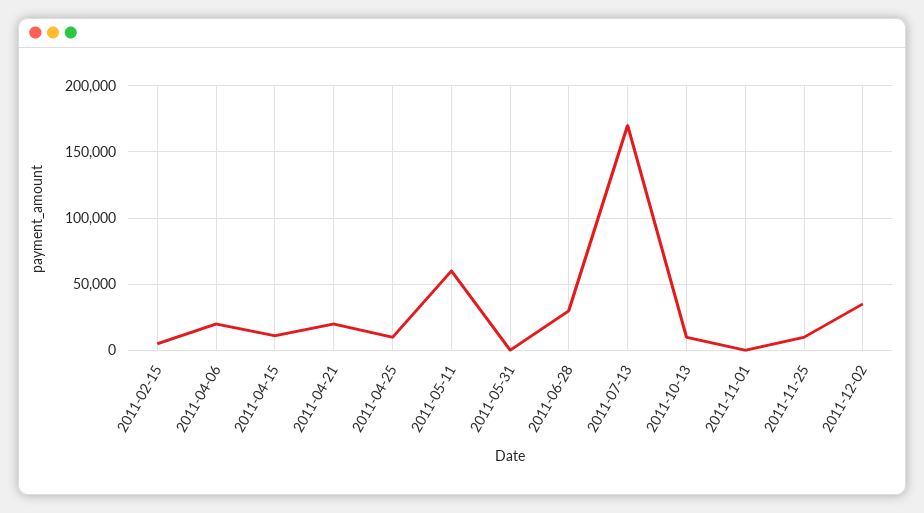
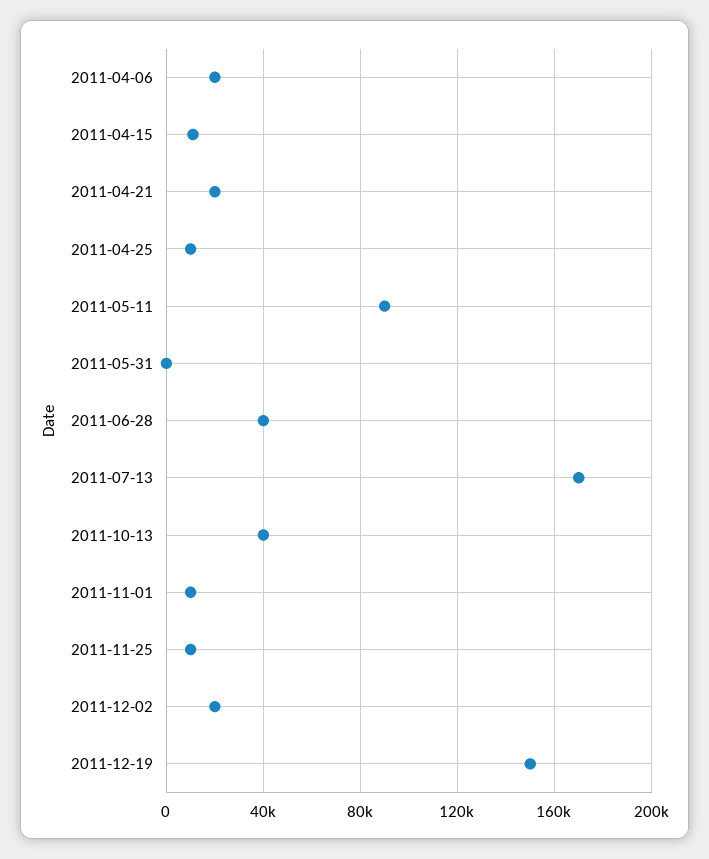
2011-02-15: 5000 -> none
2011-05-11: 60000 -> 90000
2011-06-28: 30000 -> 40000
2011-10-13: 10000 -> 40000
2011-11-01: 0 -> 10000
2011-12-02: 35000 -> 20000
2011-12-19: none -> 150000

